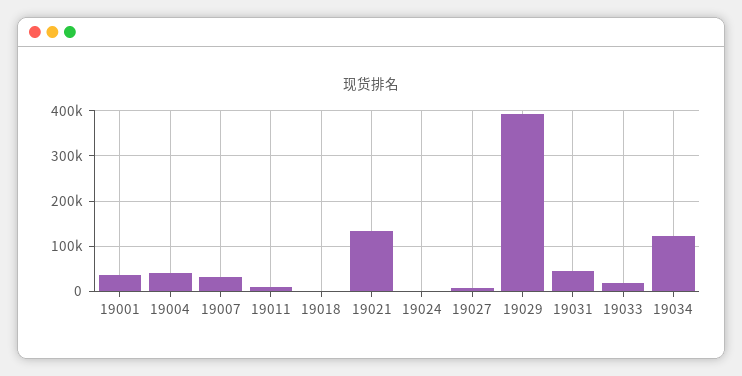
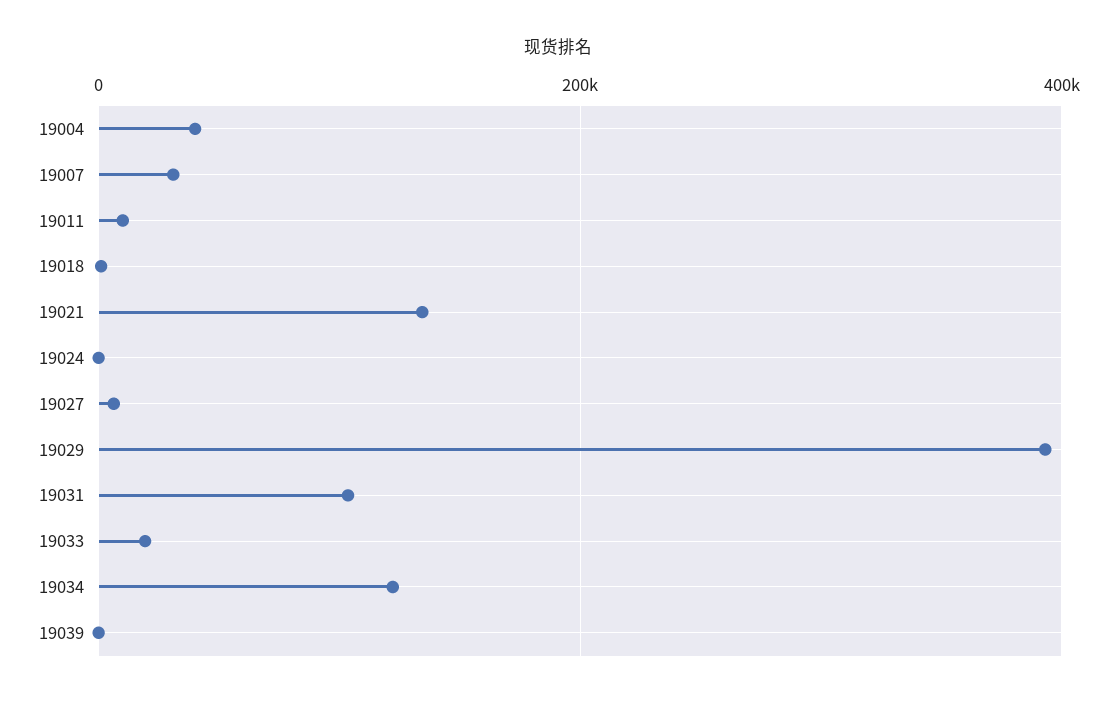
19001: 40000 -> none
19031: 40000 -> 100000
19039: none -> 0

